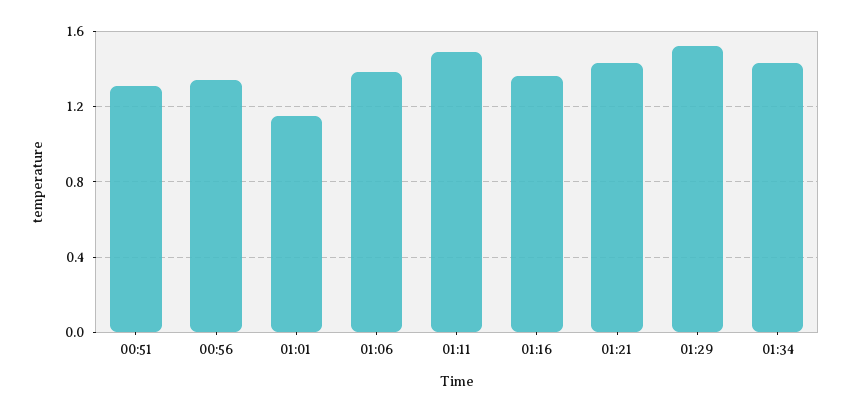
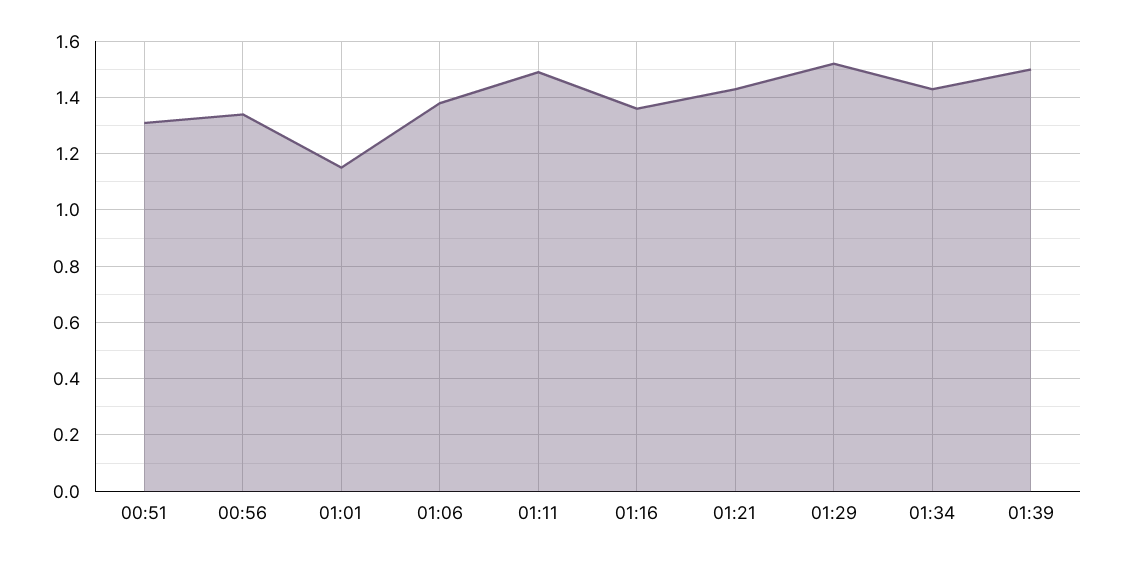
01:39: none -> 1.5

